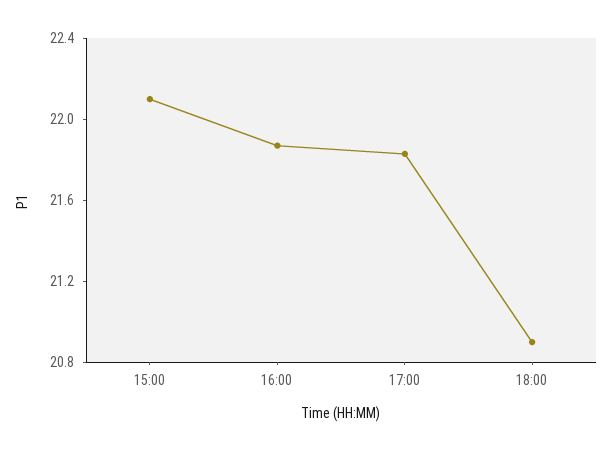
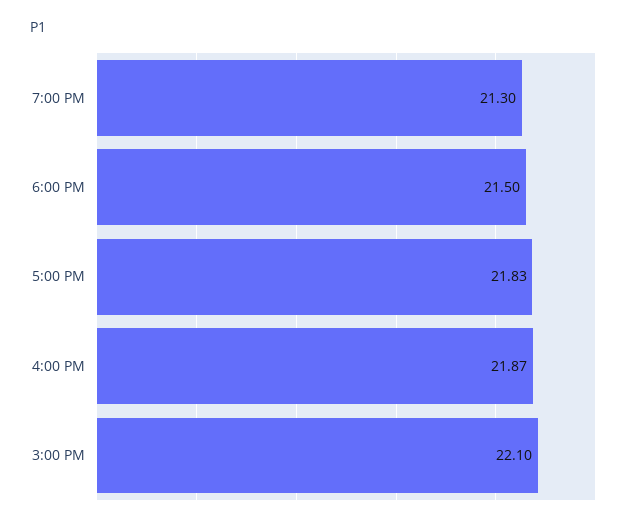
18:00: 20.9 -> 21.5
7:00 PM: none -> 21.3

